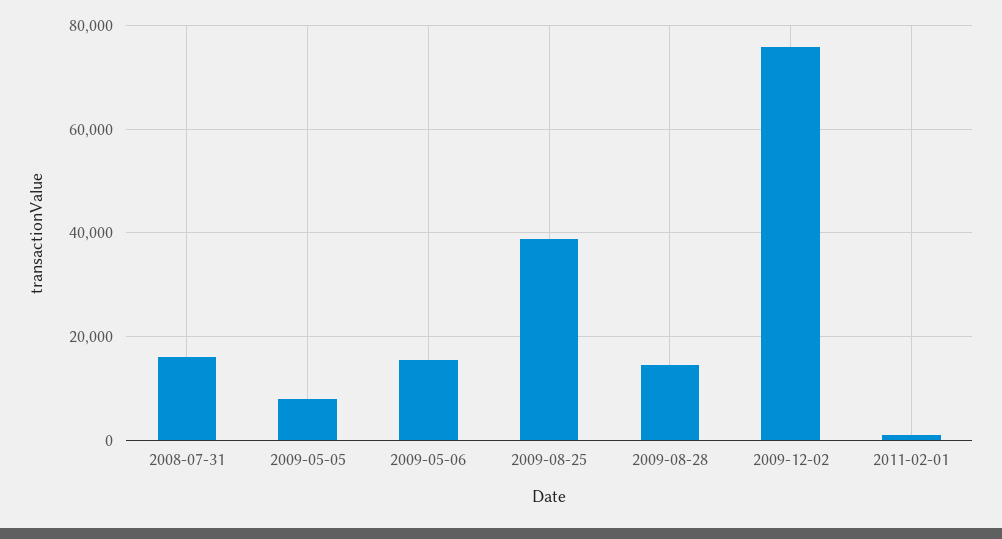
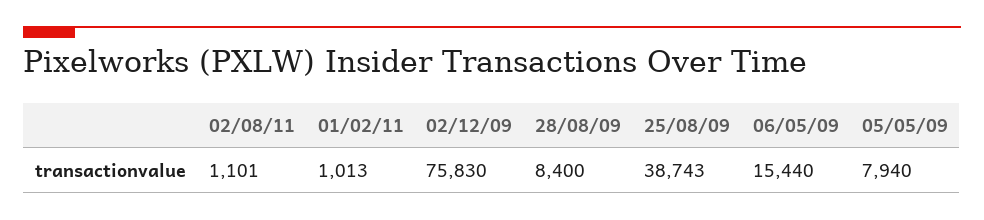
2008-07-31: 16000 -> none
2009-08-28: 14000 -> 8400
02/08/11: none -> 1101

